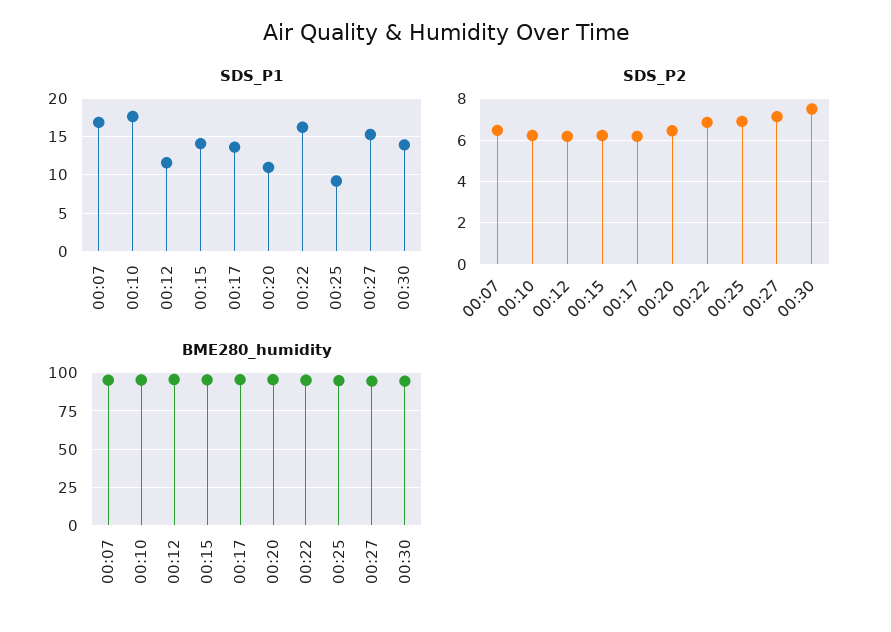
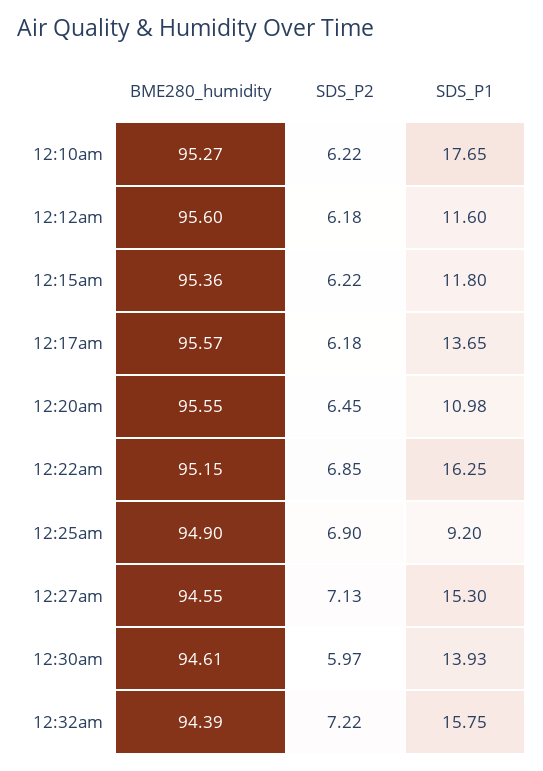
SDS_P1, 00:07: 17 -> none
SDS_P1, 00:15: 14 -> 11.8
SDS_P2, 00:07: 6.5 -> none
SDS_P2, 00:30: 7.5 -> 5.97
BME280_humidity, 00:07: 95 -> none
BME280_humidity, 12:32am: none -> 94.39
SDS_P2, 12:32am: none -> 7.22
SDS_P1, 12:32am: none -> 15.75

